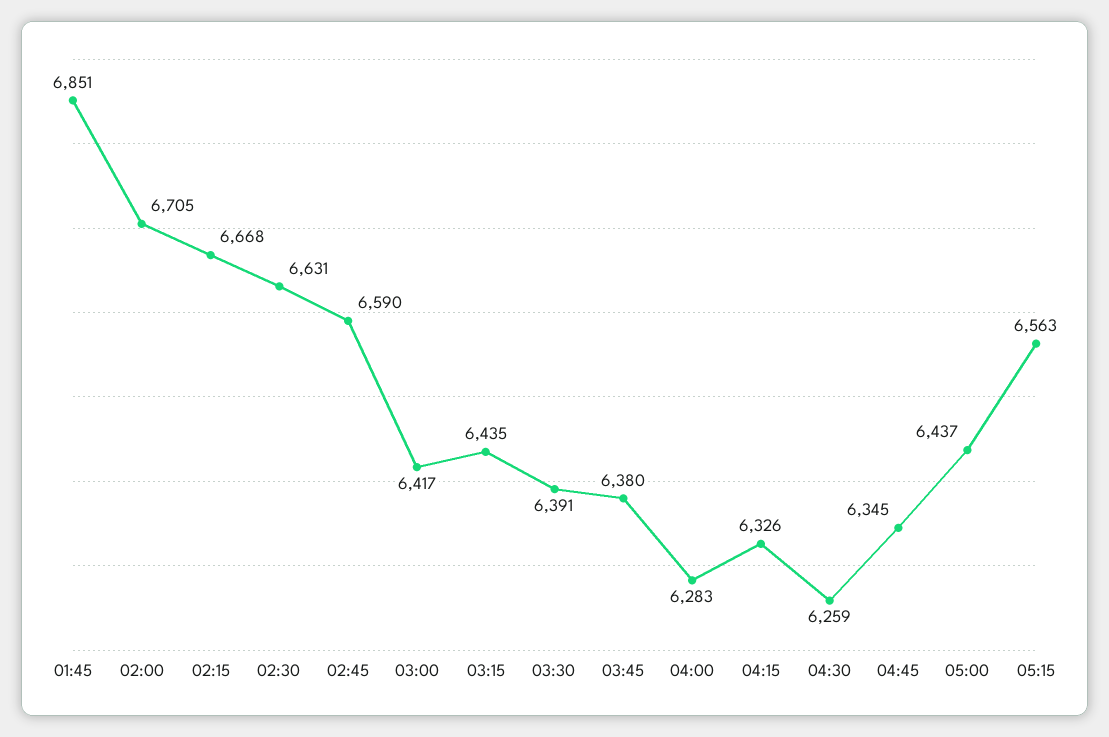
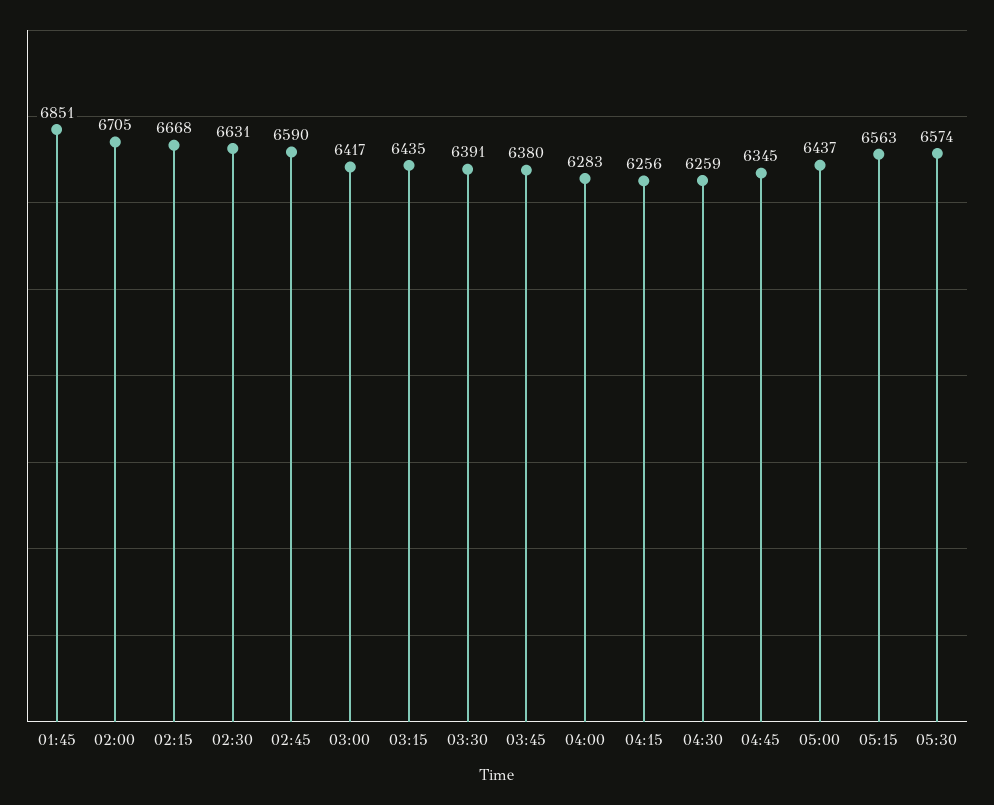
04:15: 6326 -> 6256
05:30: none -> 6574

